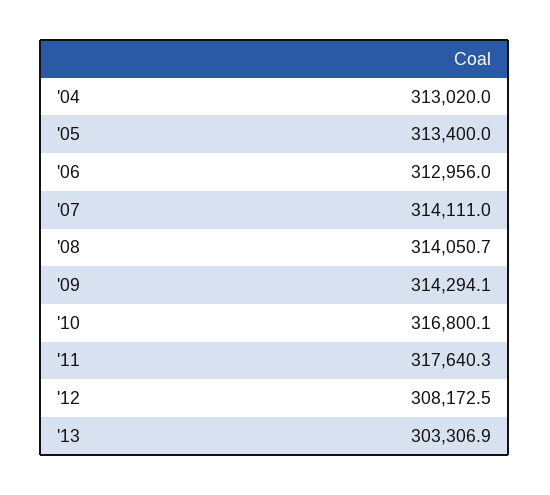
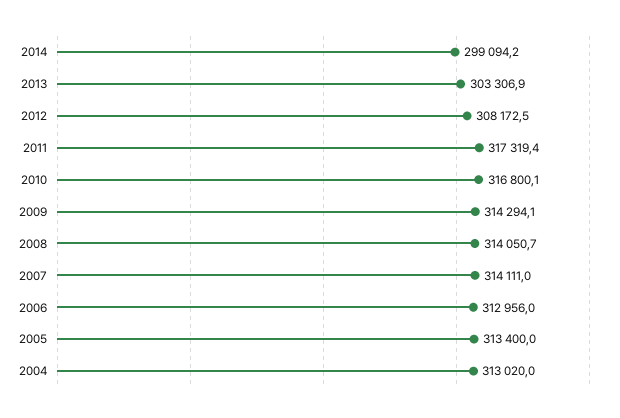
'11: 317640.3 -> 317319.4
2014: none -> 299094.2

